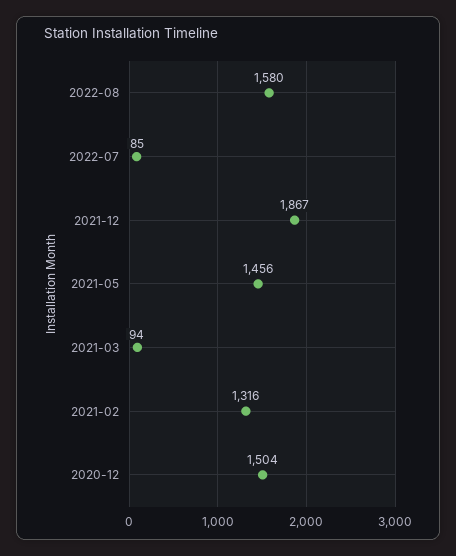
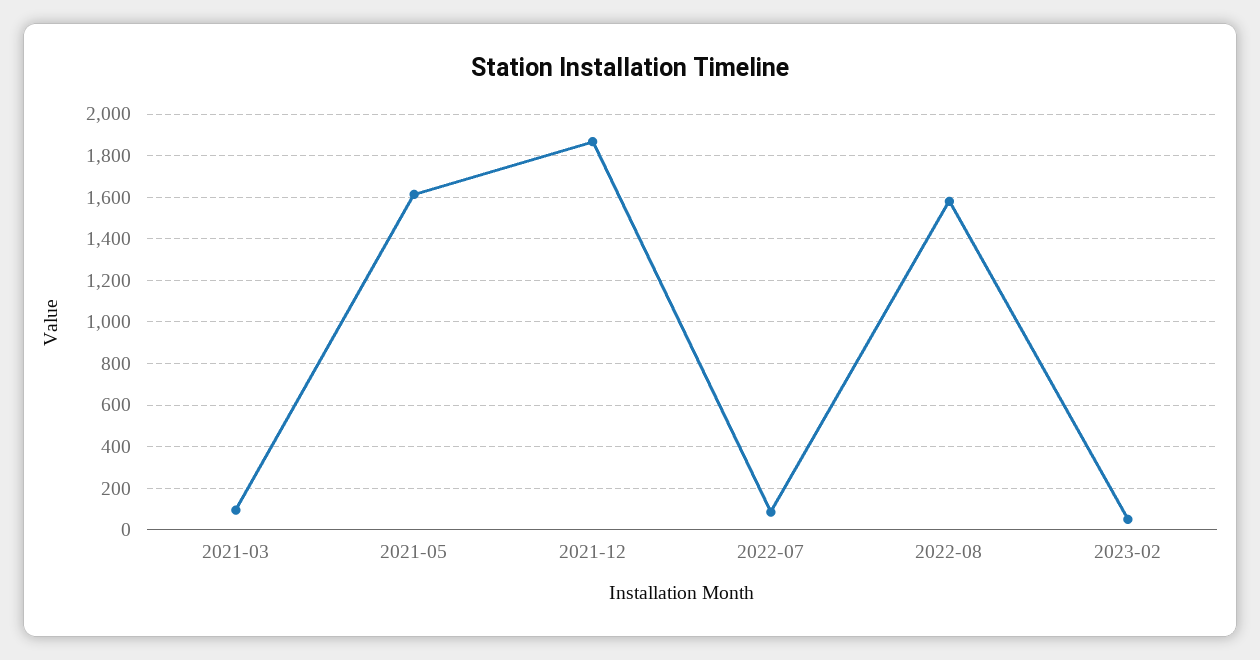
2021-05: 1456 -> 1600
2021-02: 1316 -> none
2020-12: 1504 -> none
2023-02: none -> 50

